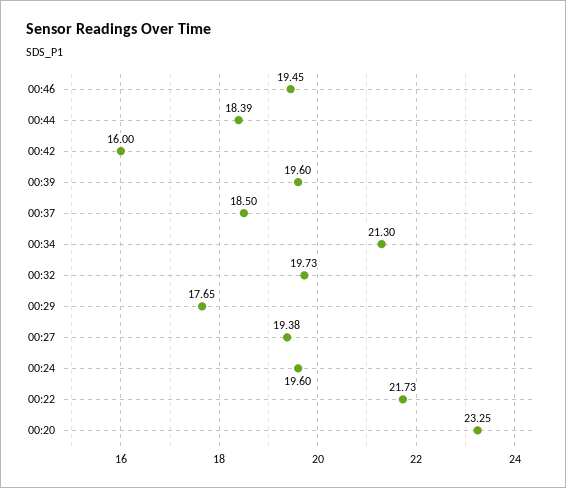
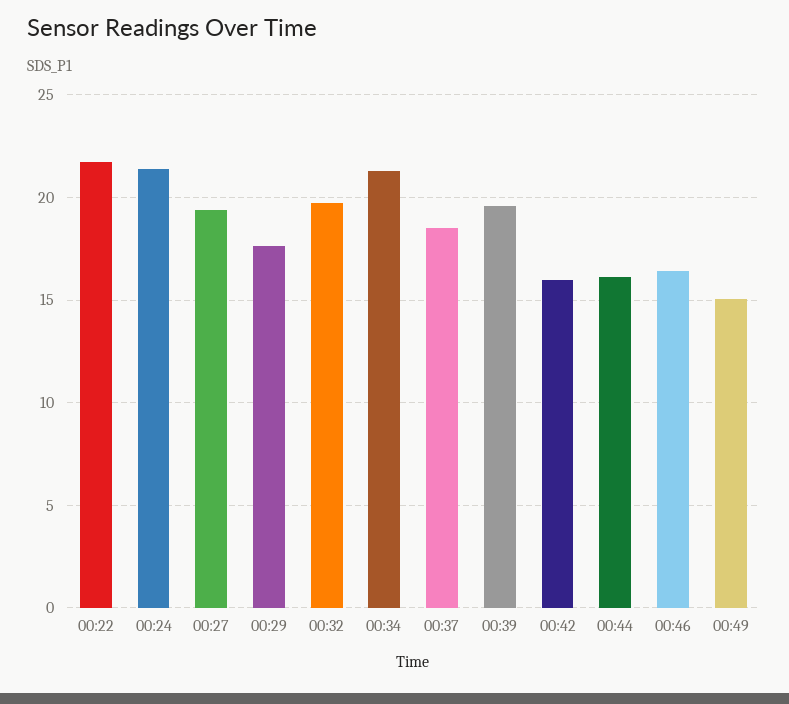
00:46: 19.45 -> 16.5
00:44: 18.39 -> 16
00:24: 19.6 -> 21.5
00:20: 23.25 -> none
00:49: none -> 15

